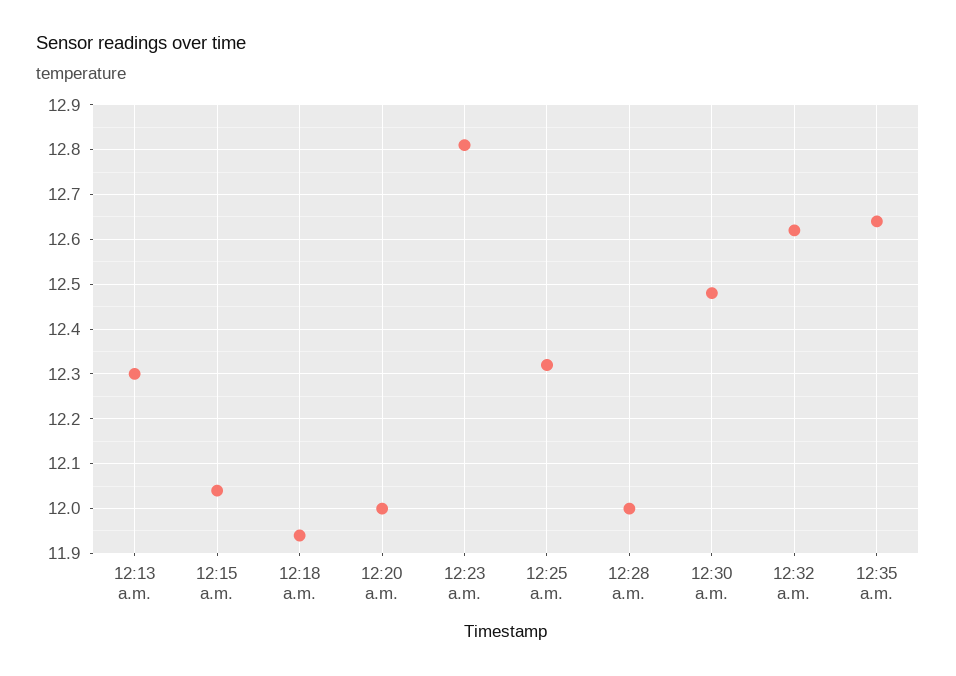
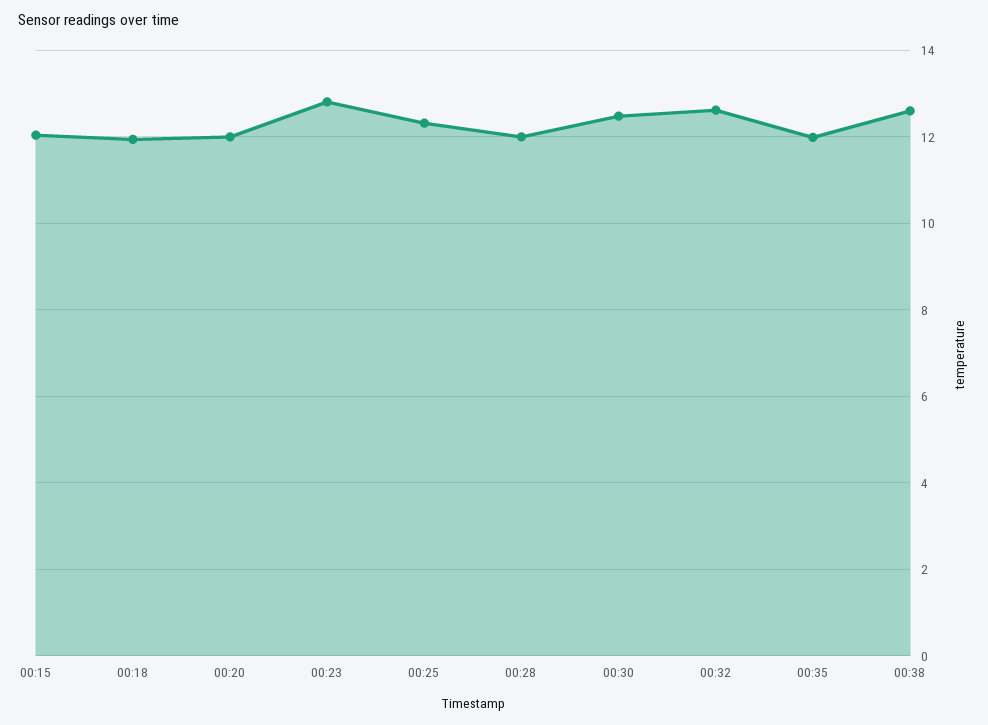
12:13 a.m.: 12.3 -> none
12:35 a.m.: 12.65 -> 12
00:38: none -> 12.6

